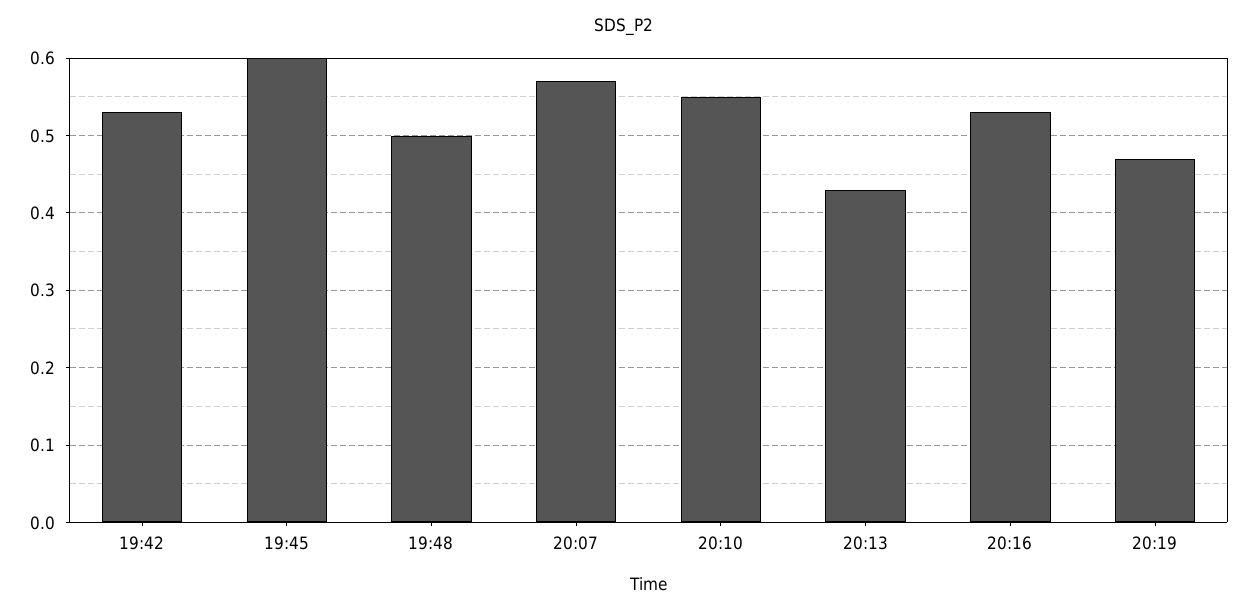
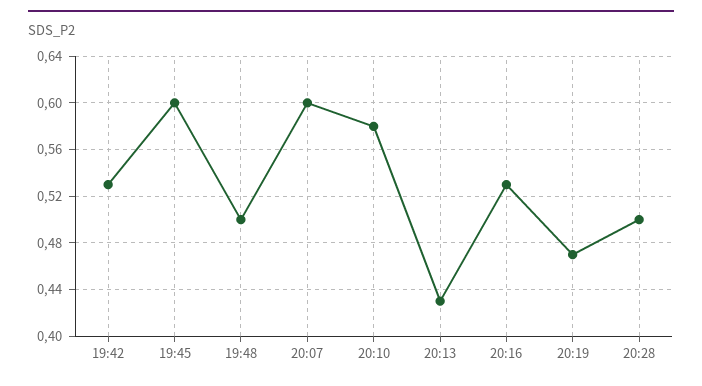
20:07: 0.57 -> 0.6
20:10: 0.55 -> 0.58
20:28: none -> 0.5

